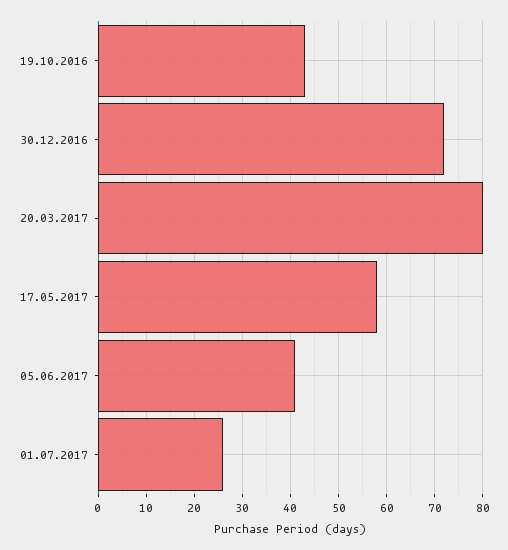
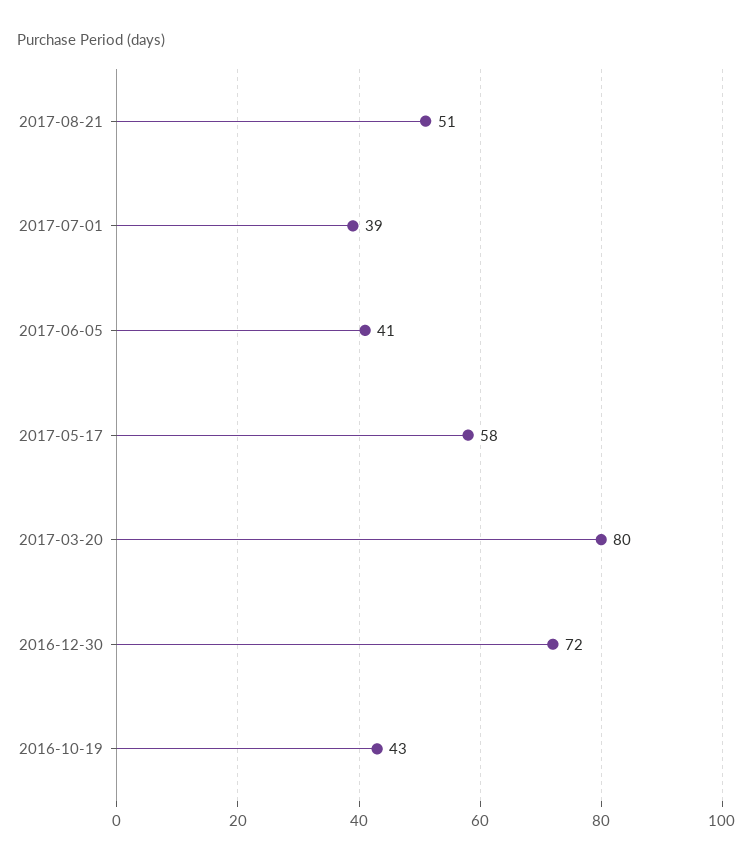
01.07.2017: 25 -> 39
2017-08-21: none -> 51

